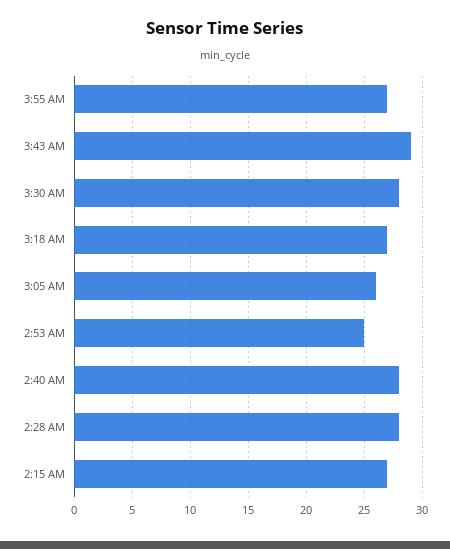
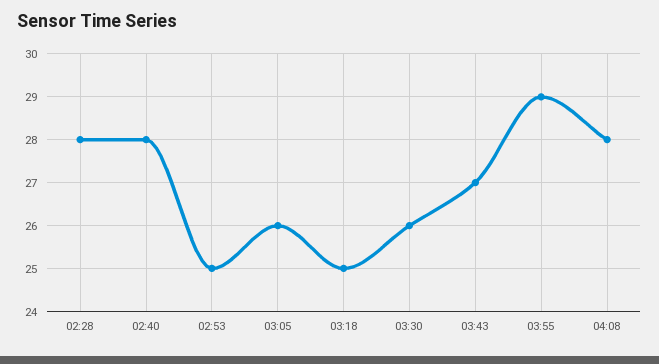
3:55 AM: 27 -> 29
3:43 AM: 29 -> 27
3:30 AM: 28 -> 26
3:18 AM: 27 -> 25
2:15 AM: 27 -> none
04:08: none -> 28

